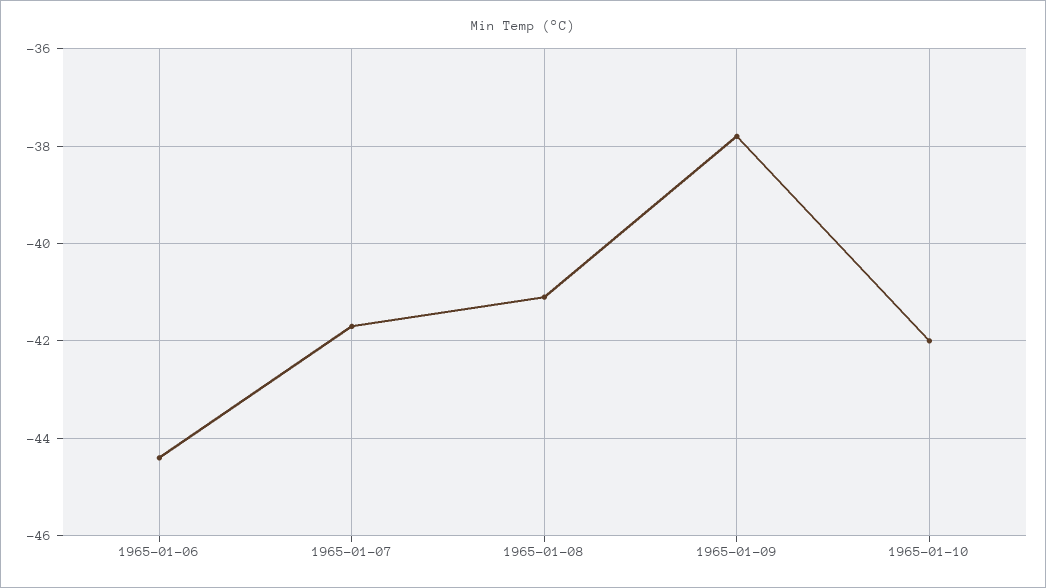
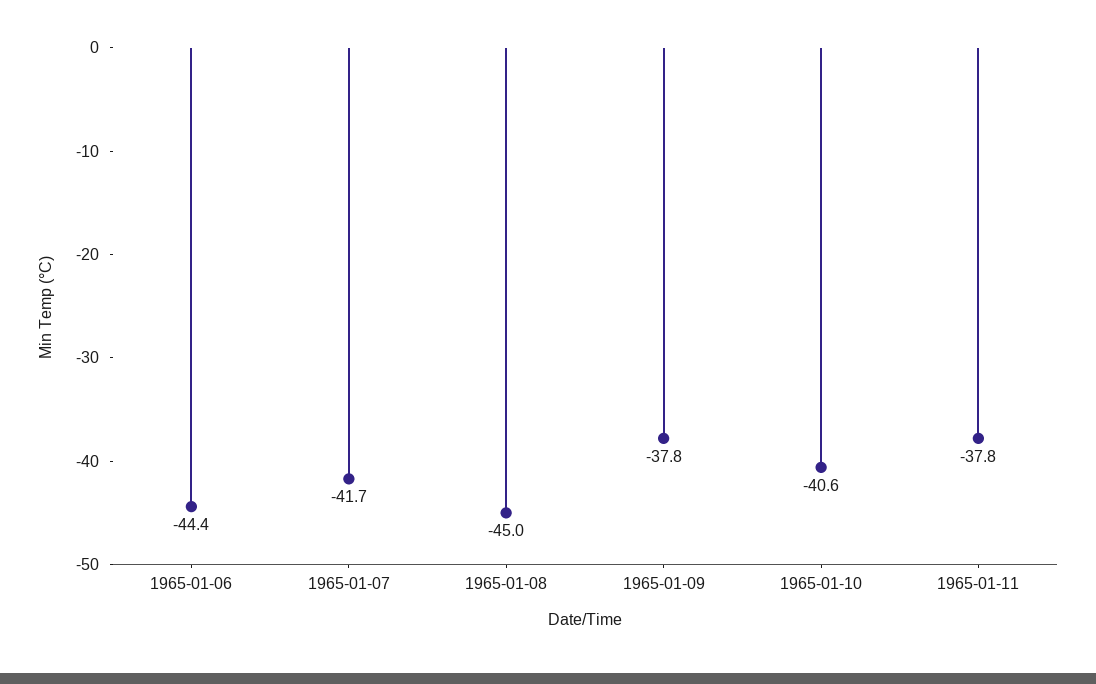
1965-01-08: -41 -> -45
1965-01-10: -42 -> -40.6
1965-01-11: none -> -37.8

